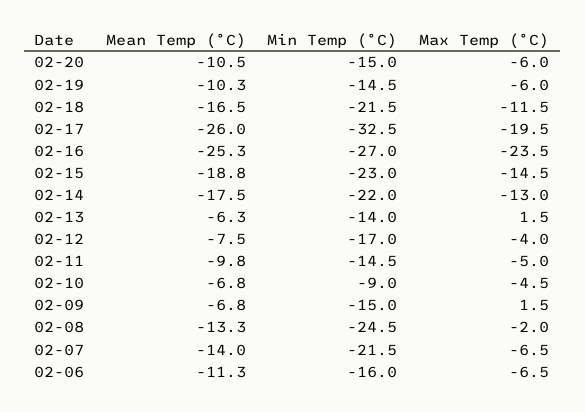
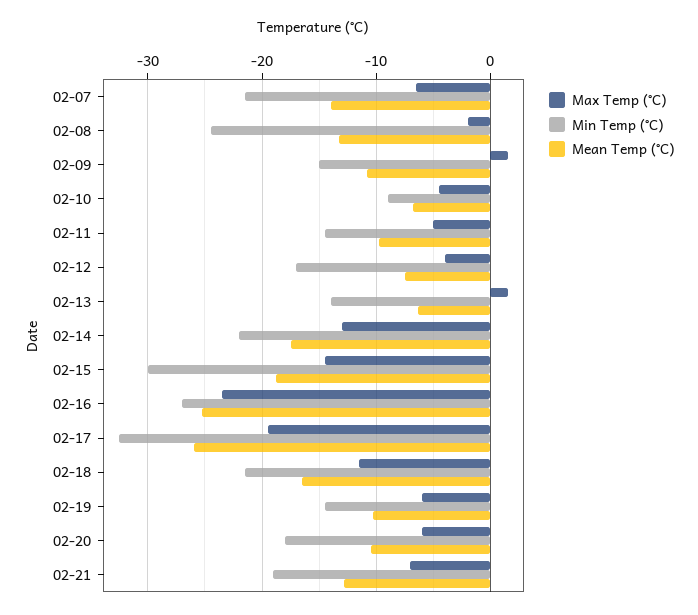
Min Temp (°C), 02-20: -15 -> -18
Min Temp (°C), 02-15: -23 -> -30
Mean Temp (°C), 02-09: -6.8 -> -11
Mean Temp (°C), 02-06: -11.3 -> none
Min Temp (°C), 02-06: -16 -> none
Max Temp (°C), 02-06: -6.5 -> none
Max Temp (°C), 02-21: none -> -7
Min Temp (°C), 02-21: none -> -19
Mean Temp (°C), 02-21: none -> -13

